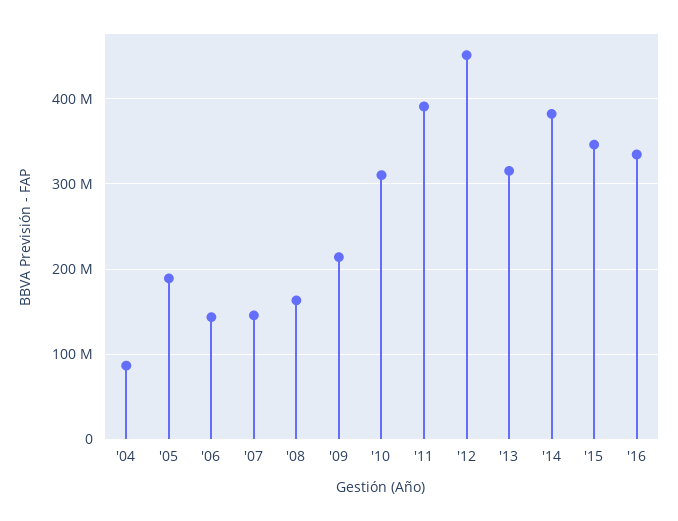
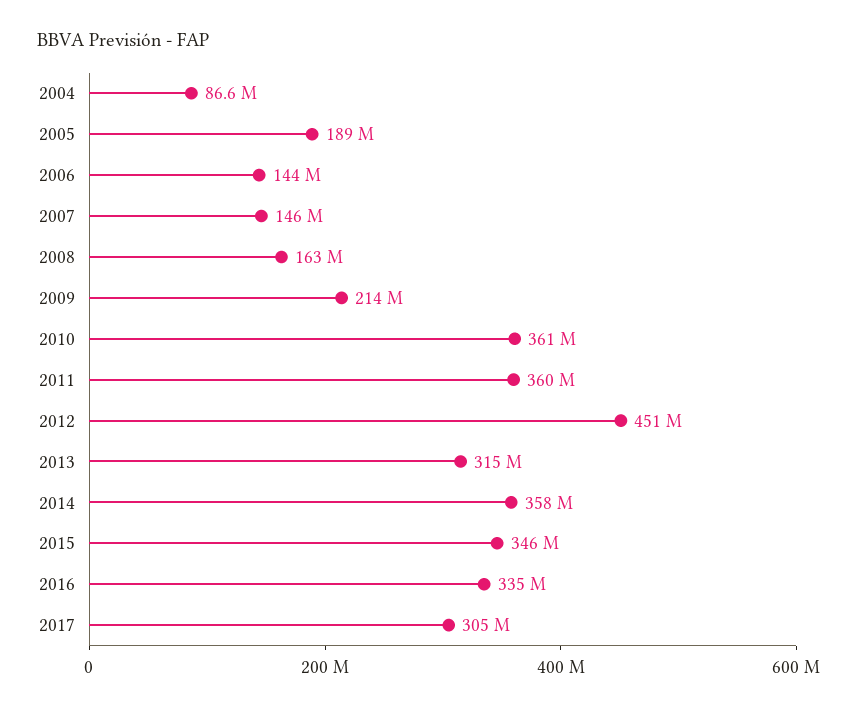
'10: 310000000 -> 361000000
'11: 390000000 -> 360000000
'14: 380000000 -> 358000000
2017: none -> 305000000

